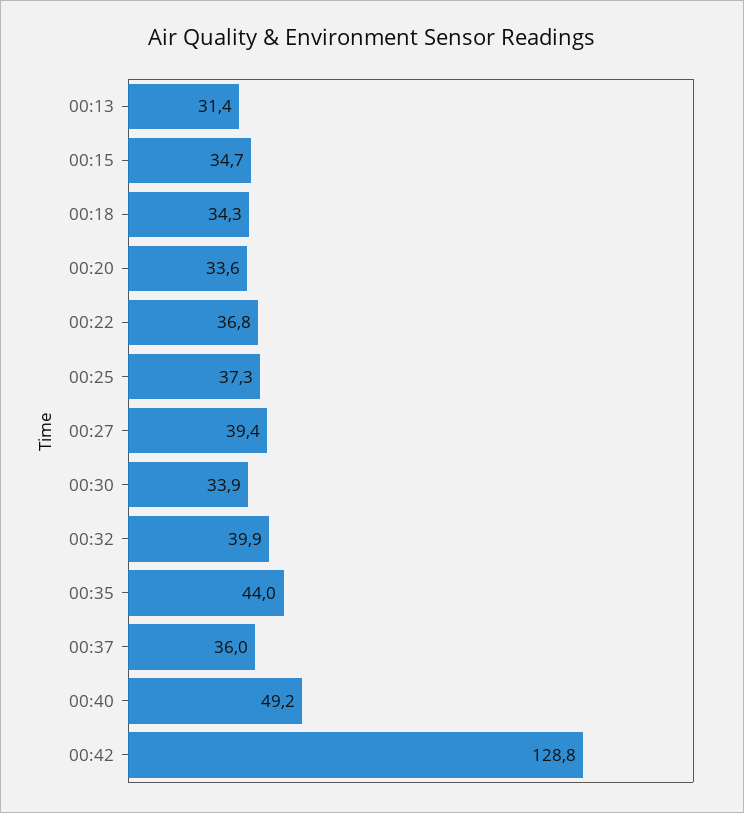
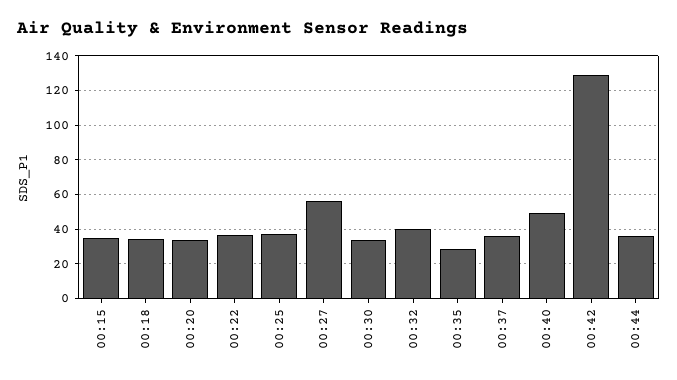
00:13: 31.4 -> none
00:27: 39.4 -> 55
00:35: 44 -> 30
00:44: none -> 35

